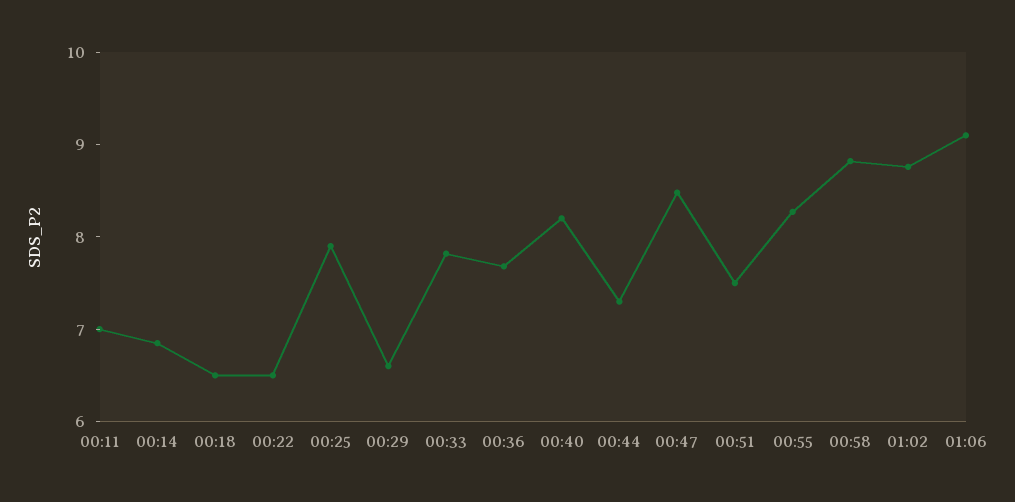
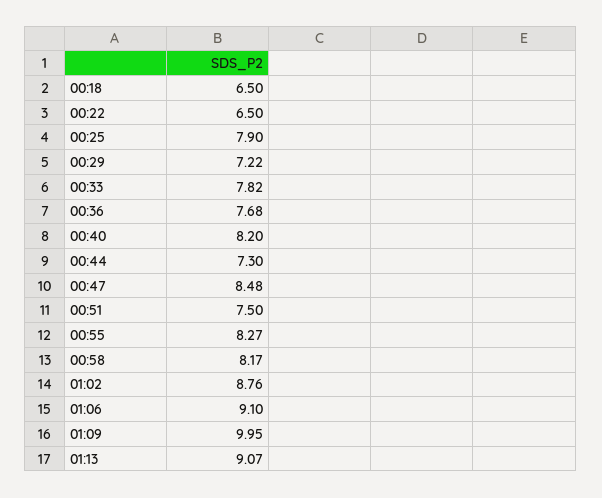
00:11: 7 -> none
00:14: 6.8 -> none
00:29: 6.6 -> 7.22
00:58: 8.8 -> 8.17
01:09: none -> 9.95
01:13: none -> 9.07

